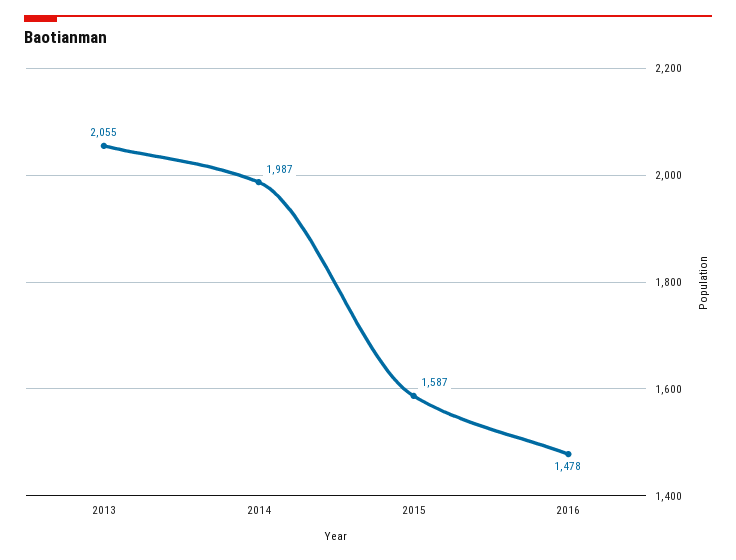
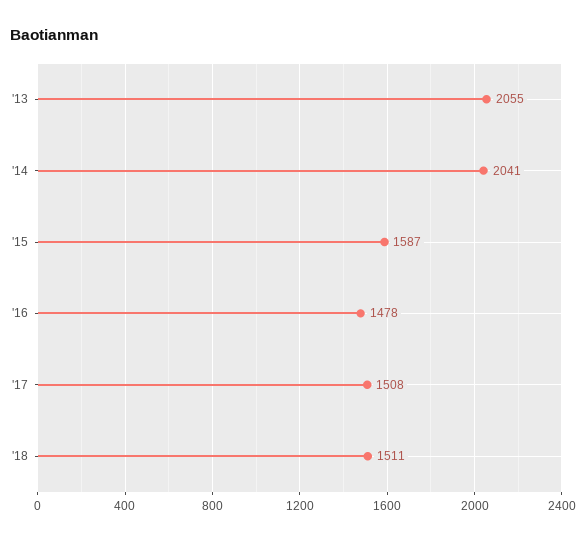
2014: 1987 -> 2041
'17: none -> 1508
'18: none -> 1511

